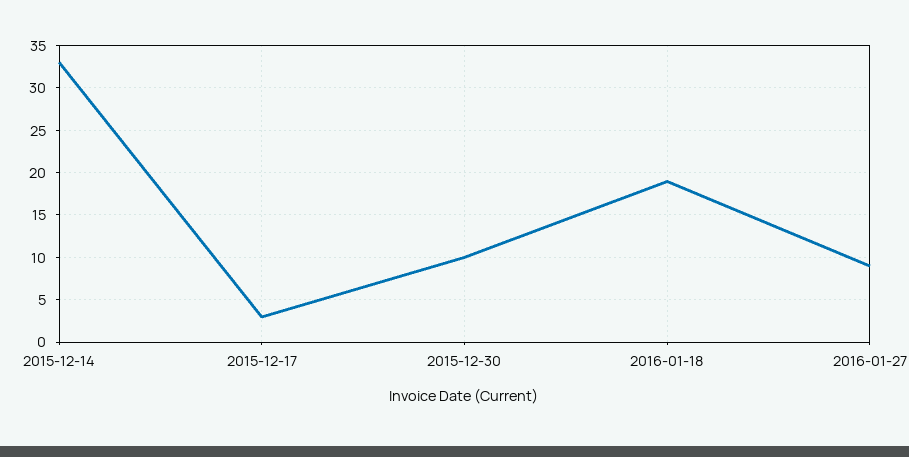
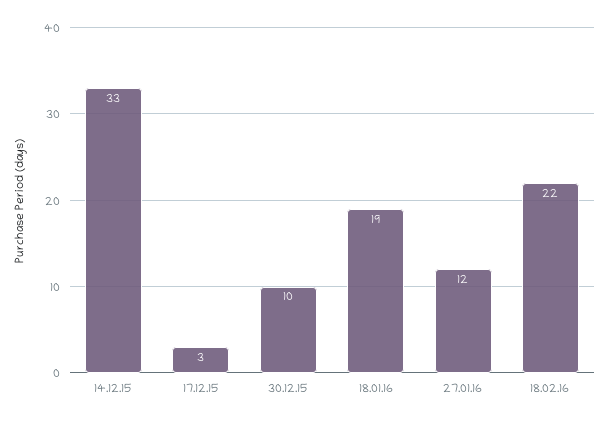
2016-01-27: 9 -> 12
18.02.16: none -> 22

